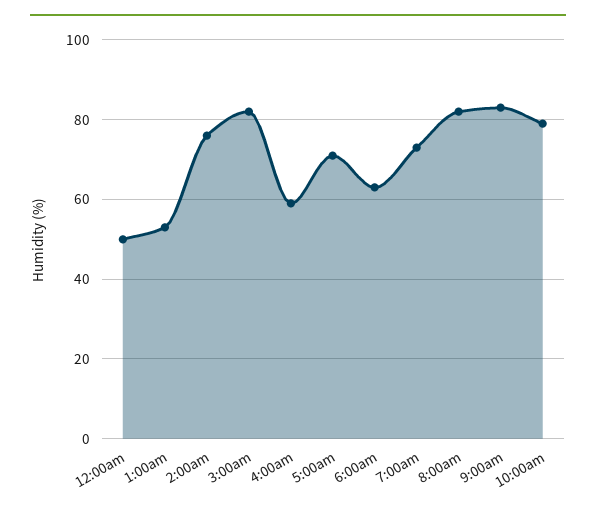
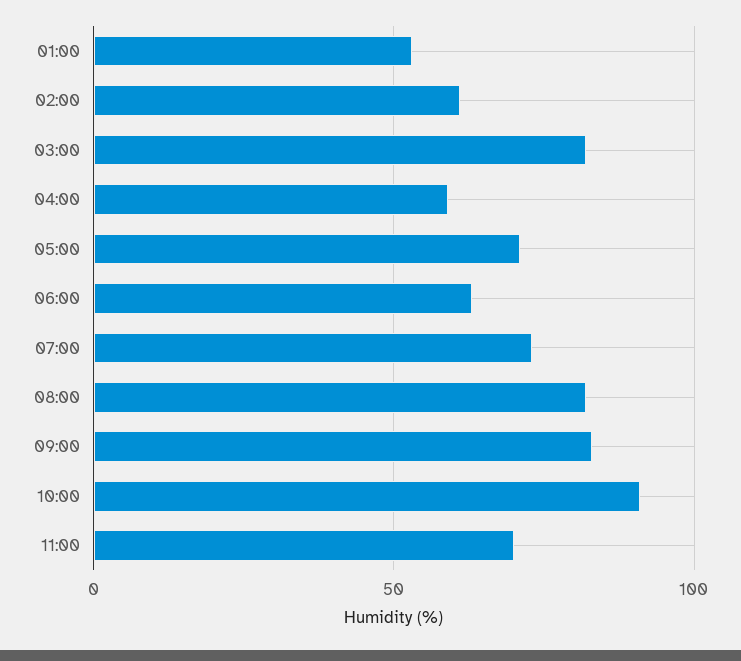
12:00am: 50 -> none
2:00am: 75 -> 60
10:00am: 80 -> 90
11:00: none -> 70

